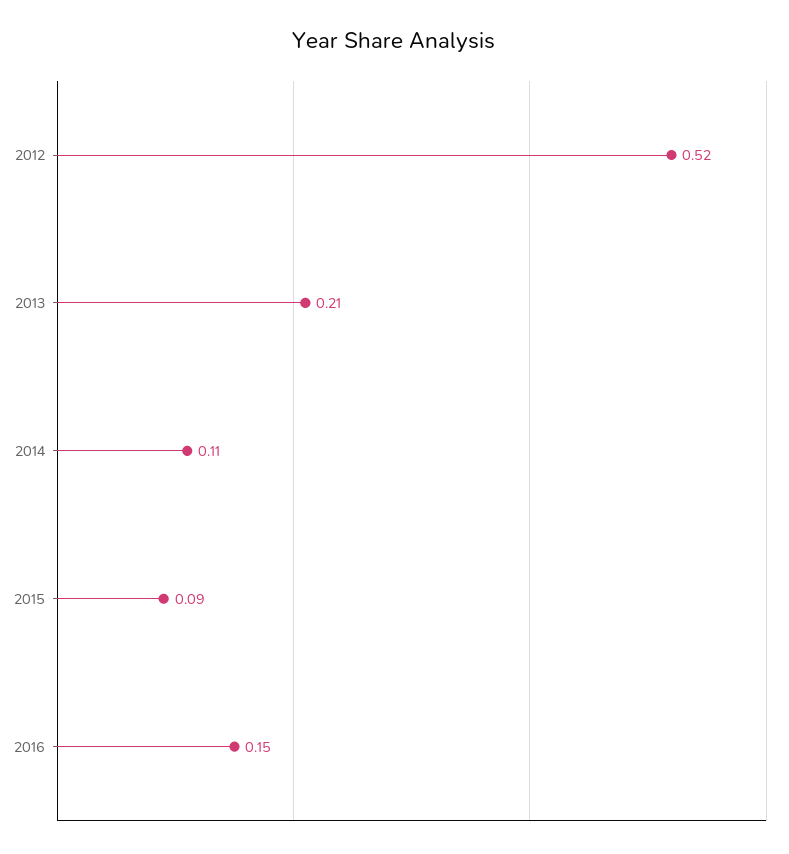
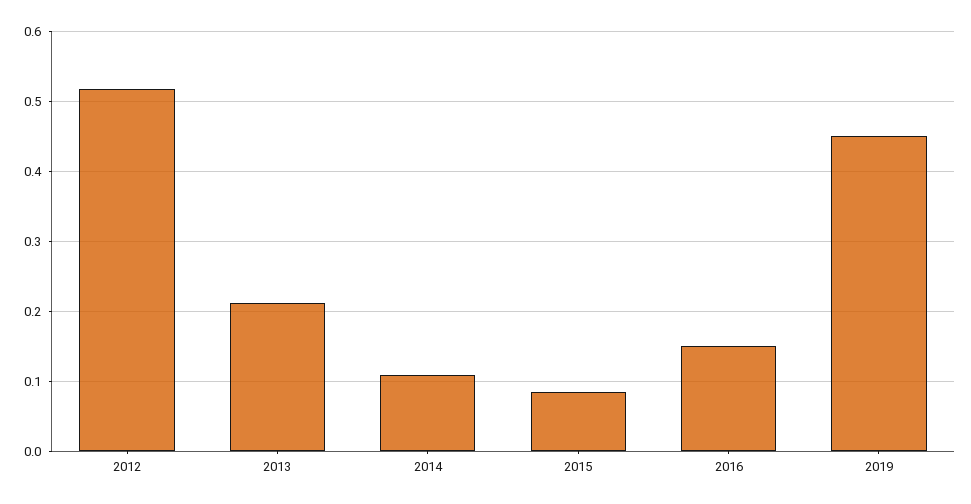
2019: none -> 0.45

